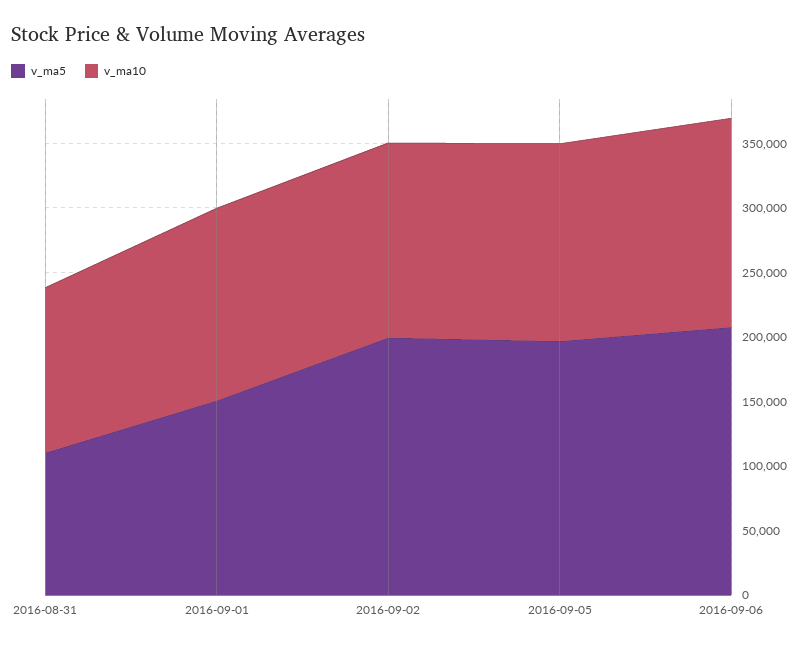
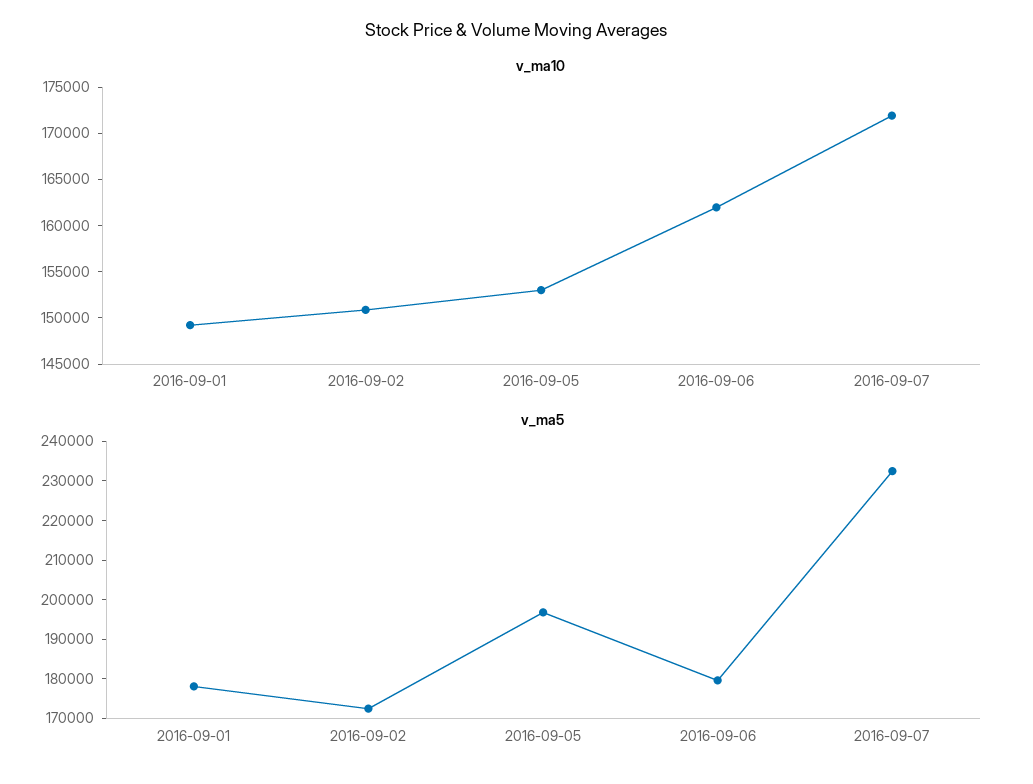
v_ma5, 2016-08-31: 110000 -> none
v_ma10, 2016-08-31: 130000 -> none
v_ma5, 2016-09-01: 150000 -> 177500
v_ma5, 2016-09-02: 200000 -> 172500
v_ma5, 2016-09-06: 210000 -> 180000
v_ma10, 2016-09-07: none -> 172000
v_ma5, 2016-09-07: none -> 232500

